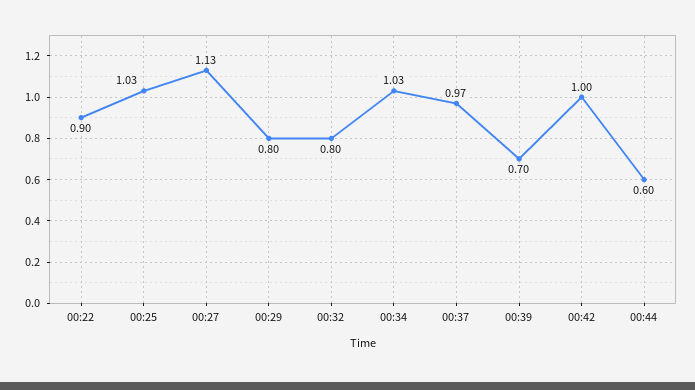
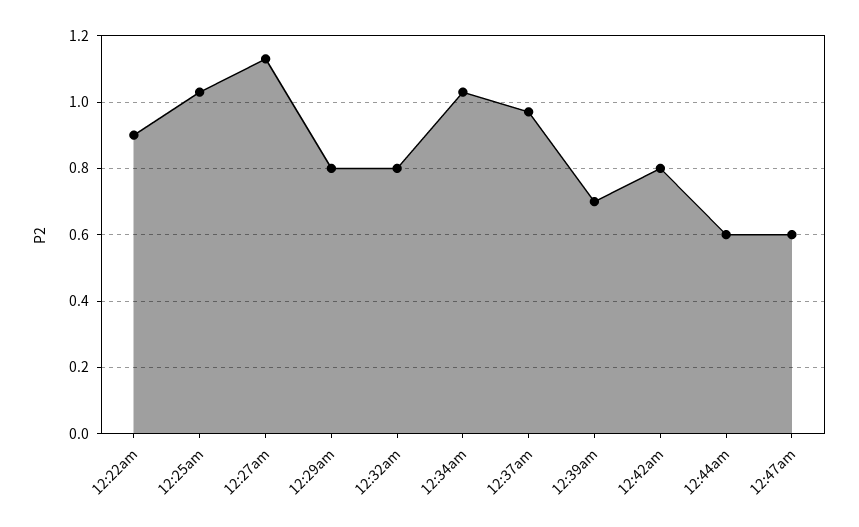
00:42: 1 -> 0.8
12:47am: none -> 0.6

